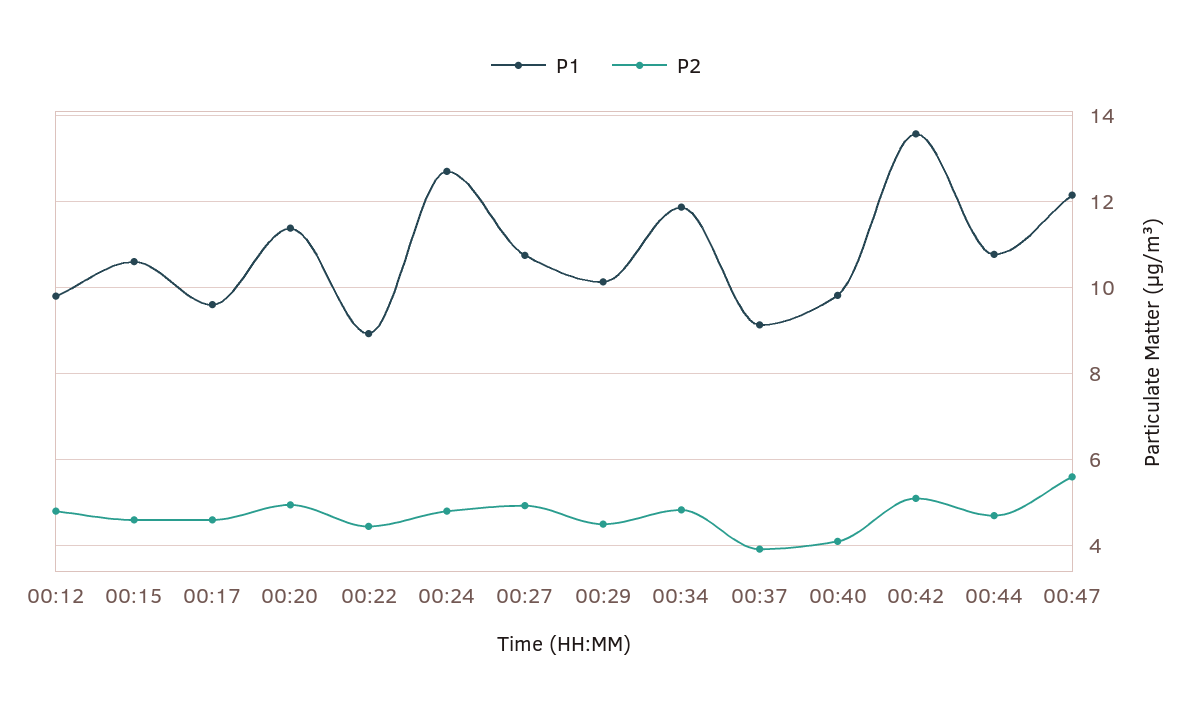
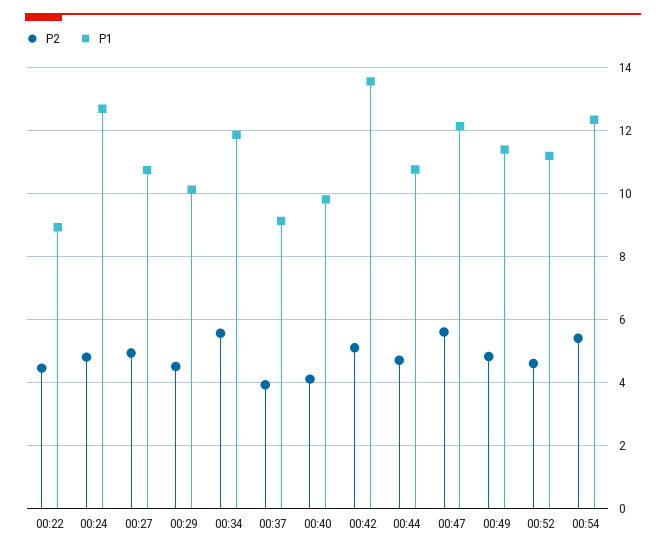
P1, 00:12: 9.8 -> none
P2, 00:12: 4.8 -> none
P1, 00:15: 10.6 -> none
P2, 00:15: 4.6 -> none
P1, 00:17: 9.6 -> none
P2, 00:17: 4.6 -> none
P1, 00:20: 11.4 -> none
P2, 00:20: 5 -> none
P2, 00:34: 4.8 -> 5.6
P2, 00:49: none -> 4.8
P1, 00:49: none -> 11.4
P2, 00:52: none -> 4.6
P1, 00:52: none -> 11.2
P2, 00:54: none -> 5.4
P1, 00:54: none -> 12.4

